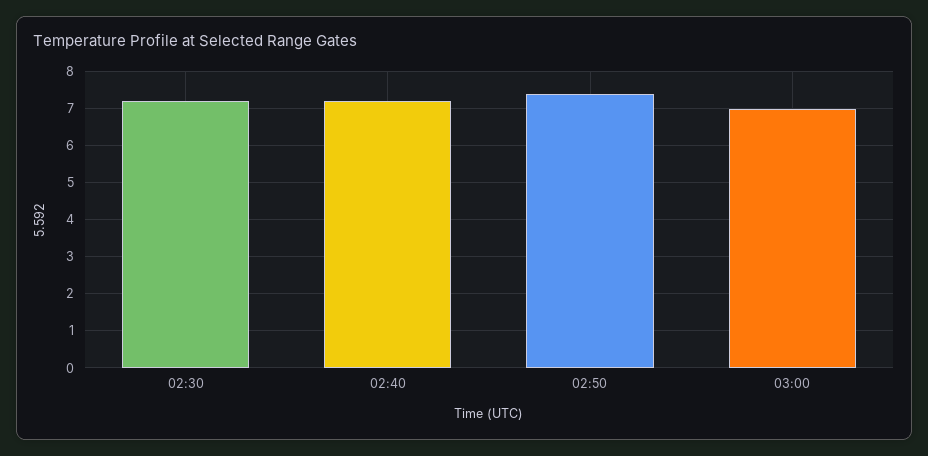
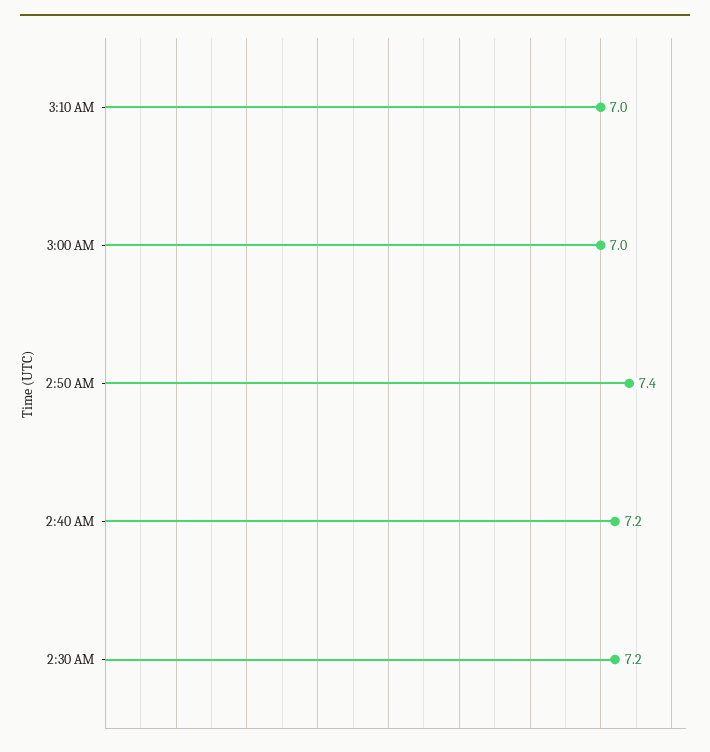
3:10 AM: none -> 7

